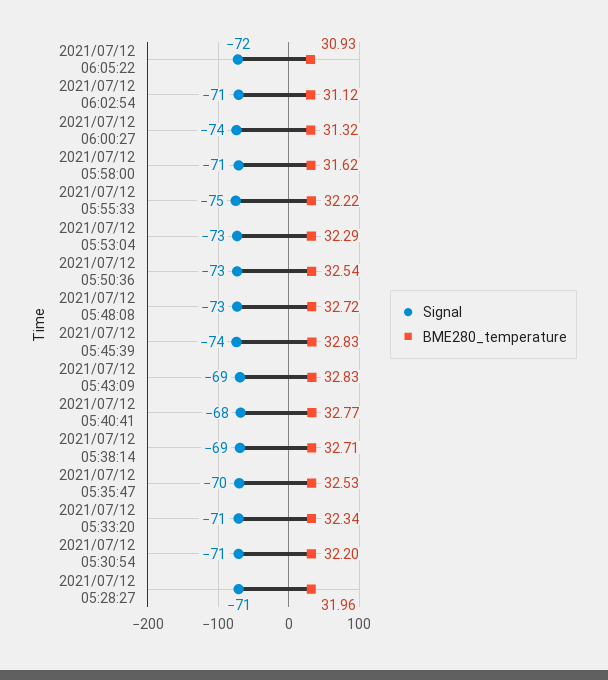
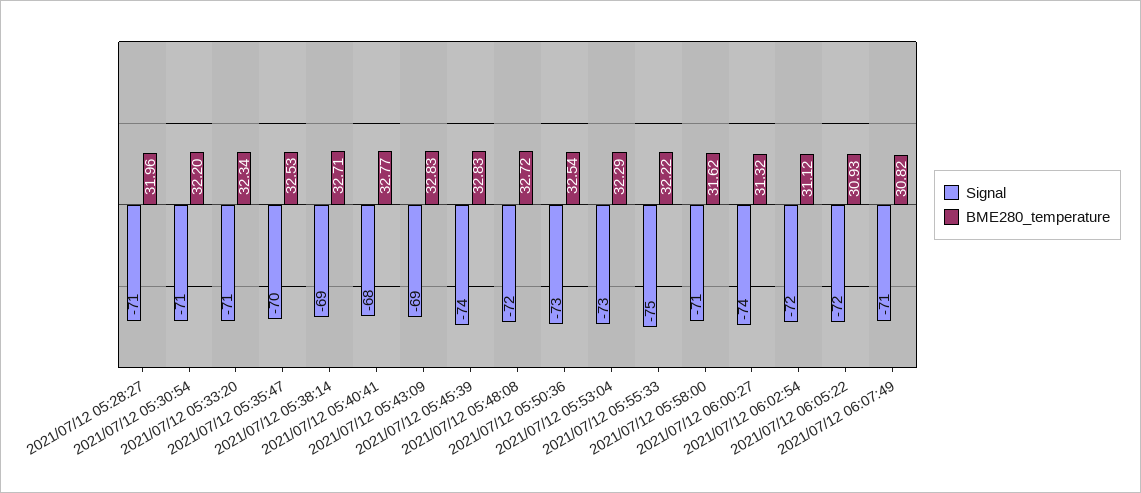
Signal, 2021/07/12 06:02:54: -71 -> -72
Signal, 2021/07/12 05:48:08: -73 -> -72
Signal, 2021/07/12 06:07:49: none -> -71
BME280_temperature, 2021/07/12 06:07:49: none -> 30.82

